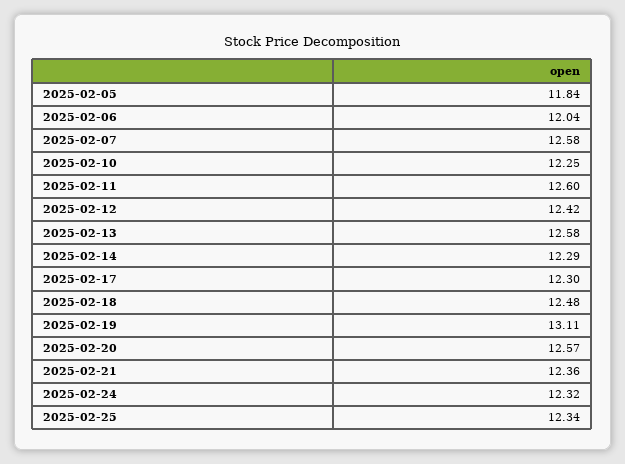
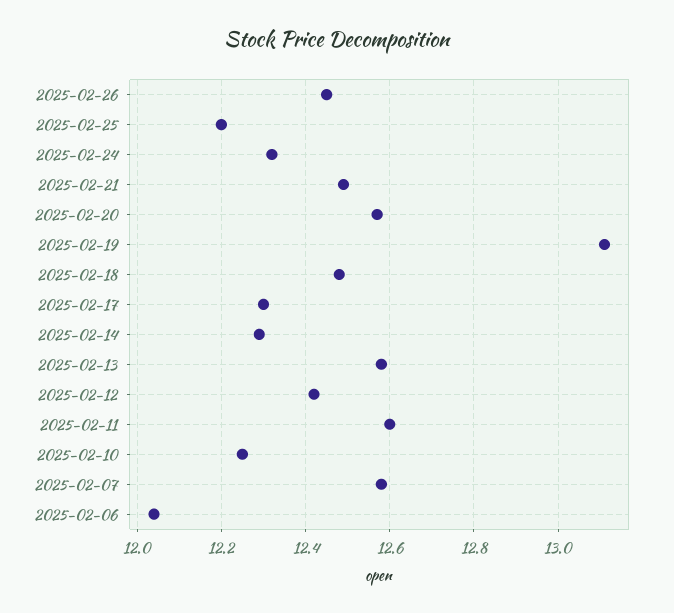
2025-02-05: 11.84 -> none
2025-02-21: 12.36 -> 12.5
2025-02-25: 12.34 -> 12.2
2025-02-26: none -> 12.45

